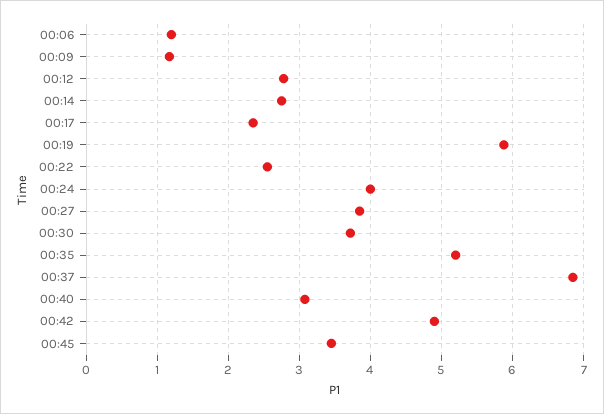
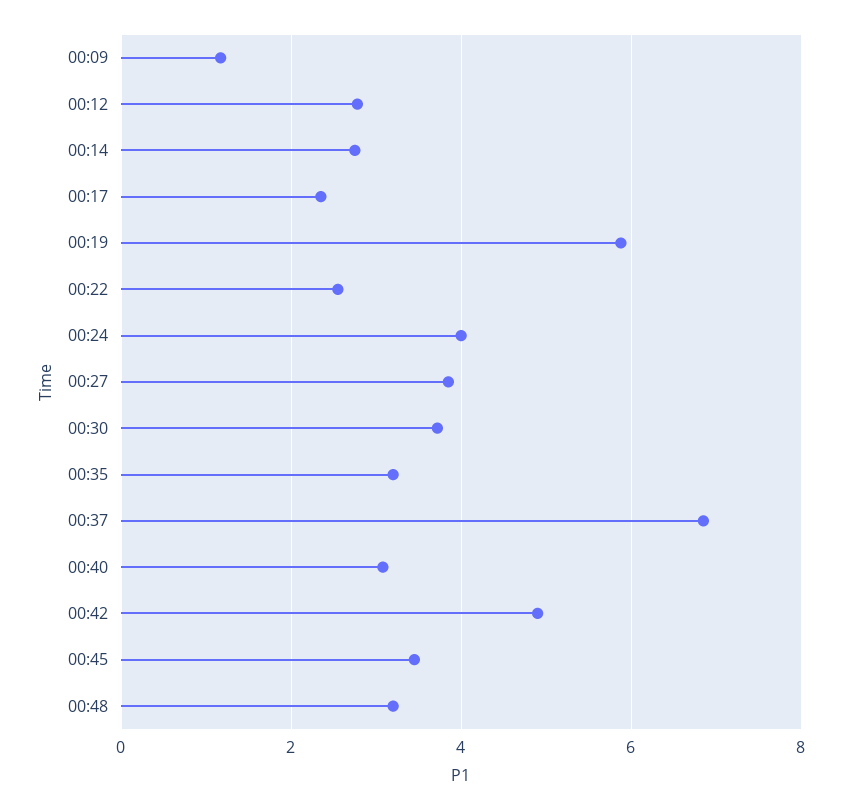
00:06: 1.2 -> none
00:35: 5.2 -> 3.2
00:48: none -> 3.2

